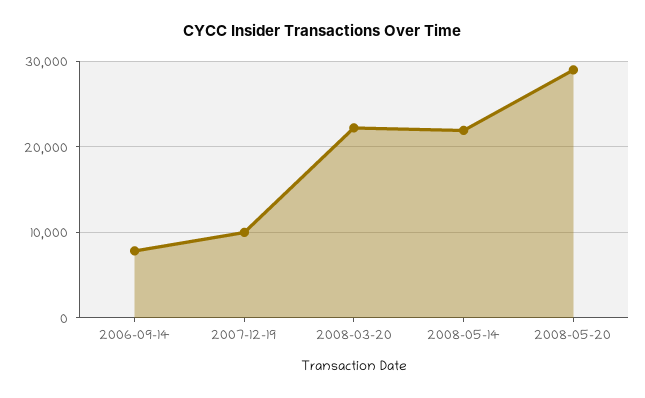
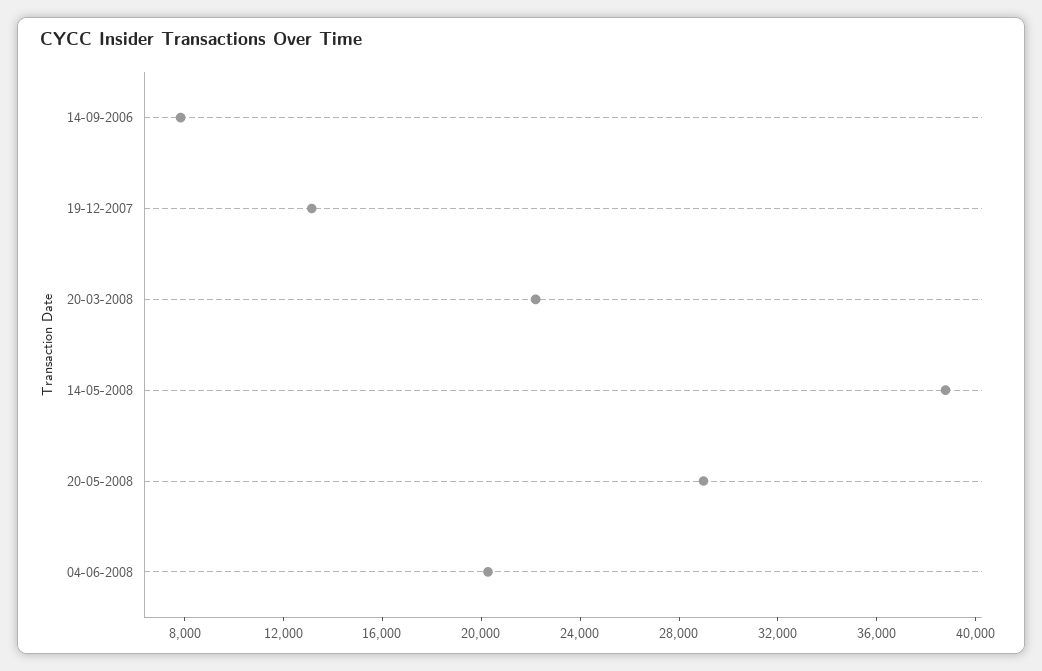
2007-12-19: 10000 -> 13000
2008-05-14: 22000 -> 39000
04-06-2008: none -> 20000

